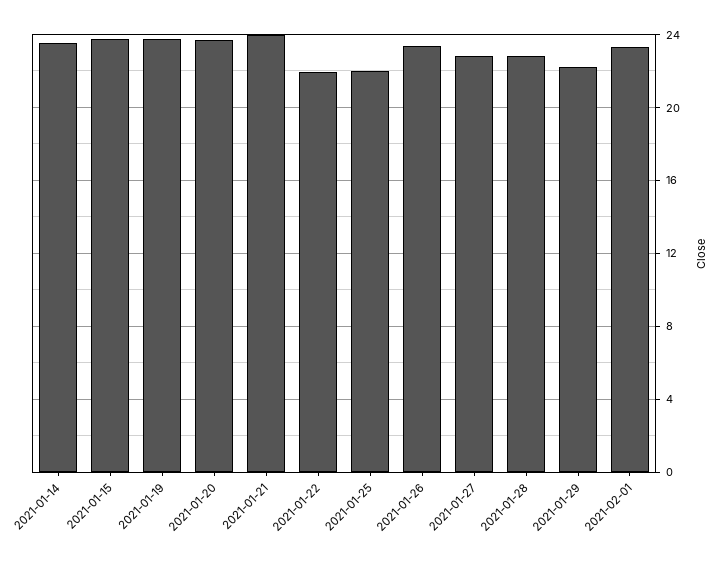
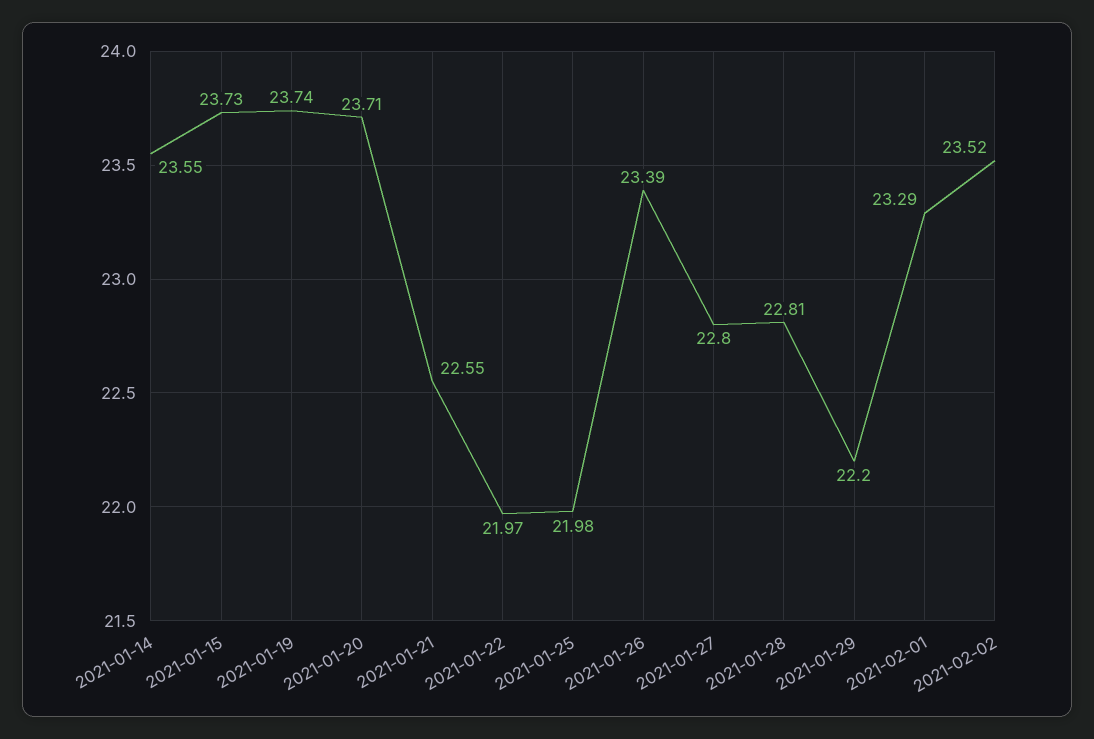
2021-01-21: 24 -> 22.55
2021-02-02: none -> 23.52

